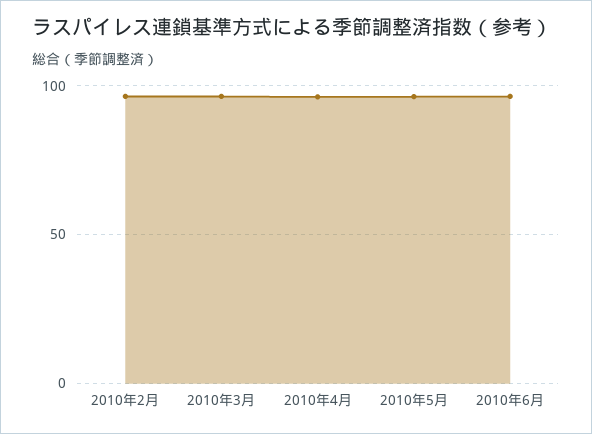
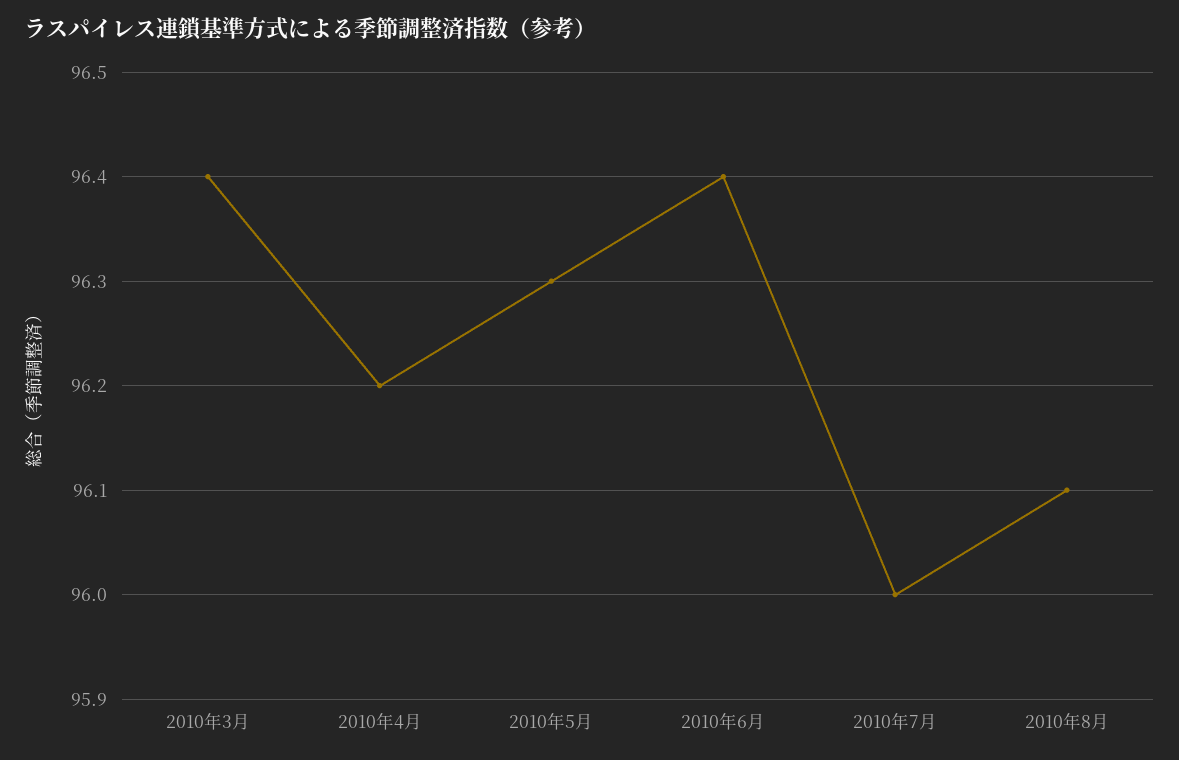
2010年2月: 95 -> none
2010年7月: none -> 96
2010年8月: none -> 96.1

